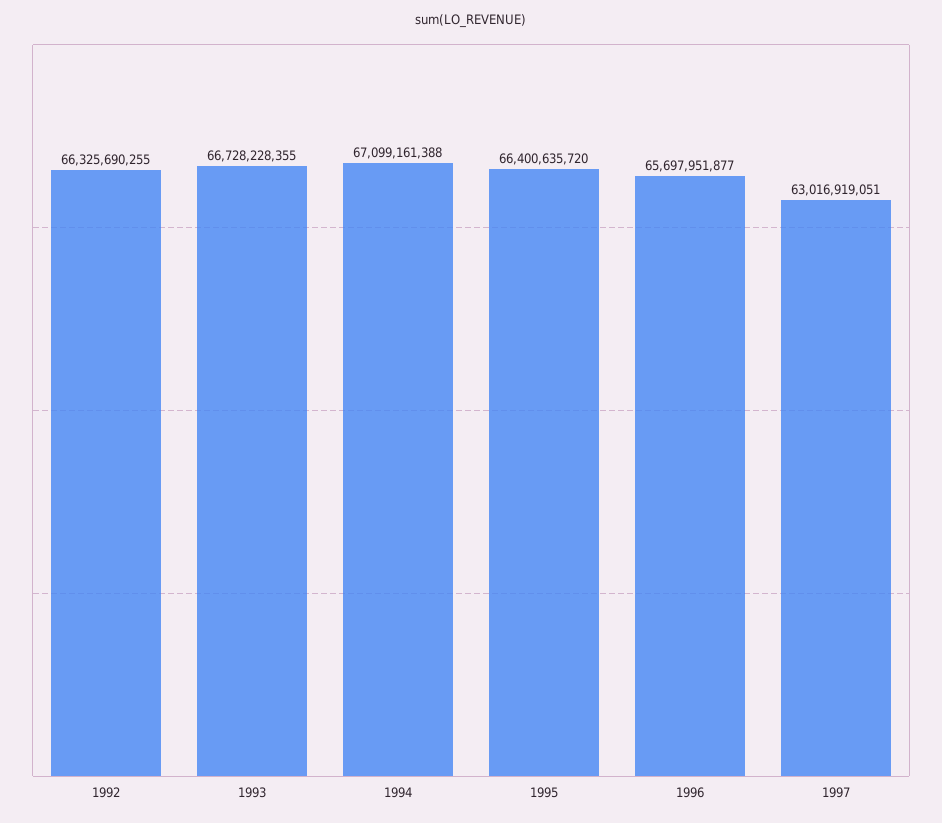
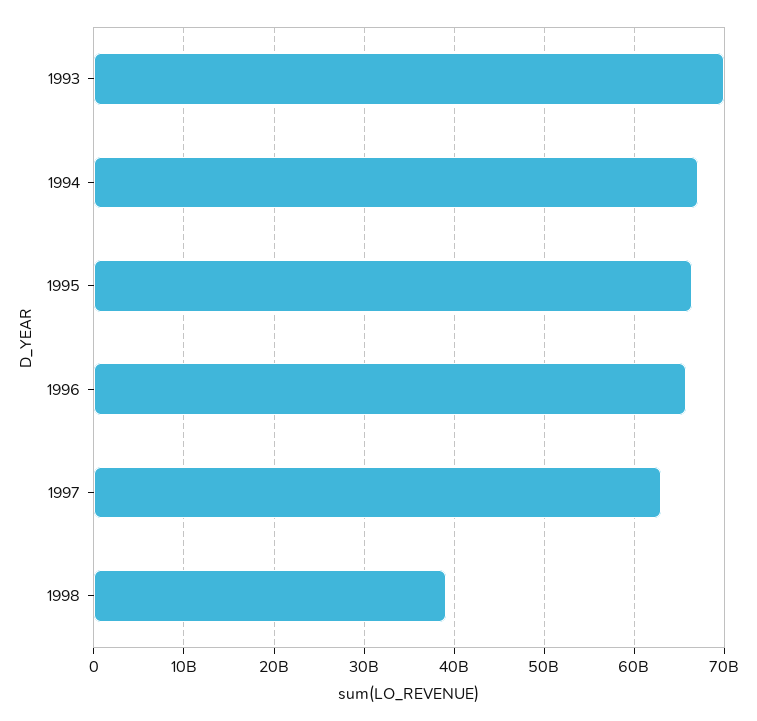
1992: 66325690255 -> none
1993: 66728228355 -> 70000000000
1998: none -> 39000000000

